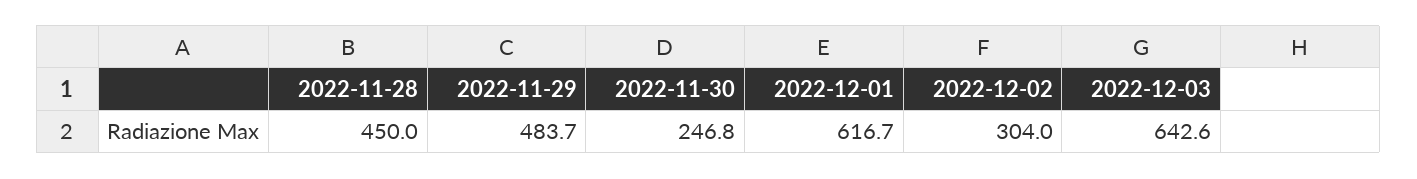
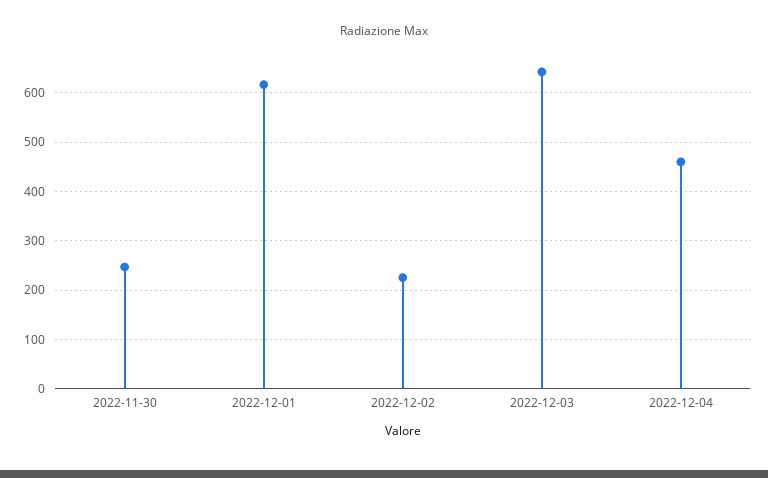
2022-11-28: 450 -> none
2022-11-29: 483.7 -> none
2022-12-02: 304 -> 220
2022-12-04: none -> 460

